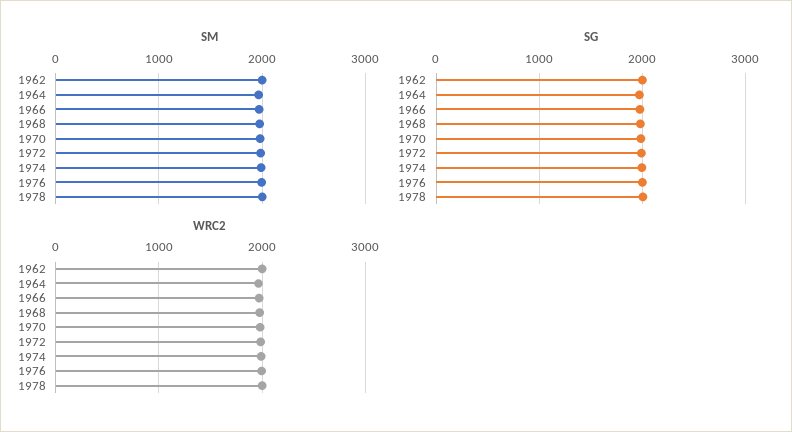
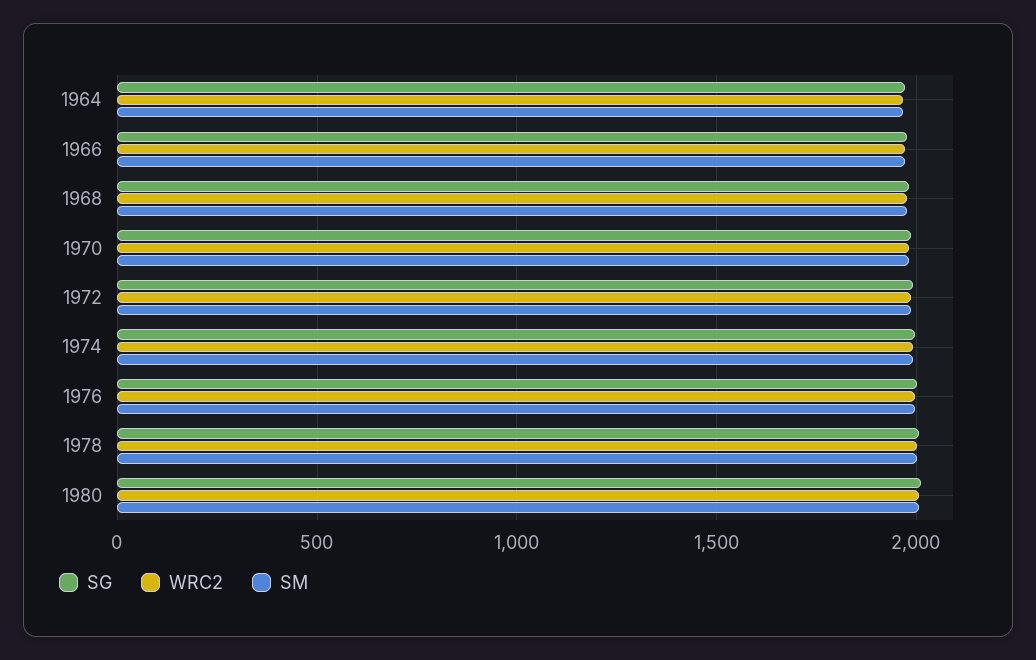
SM, 1962: 2000 -> none
SG, 1962: 2000 -> none
WRC2, 1962: 2000 -> none
SG, 1980: none -> 2000
WRC2, 1980: none -> 2000
SM, 1980: none -> 2000

